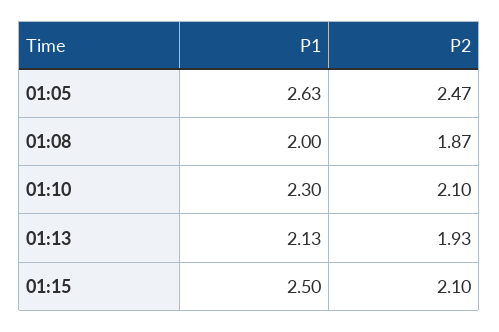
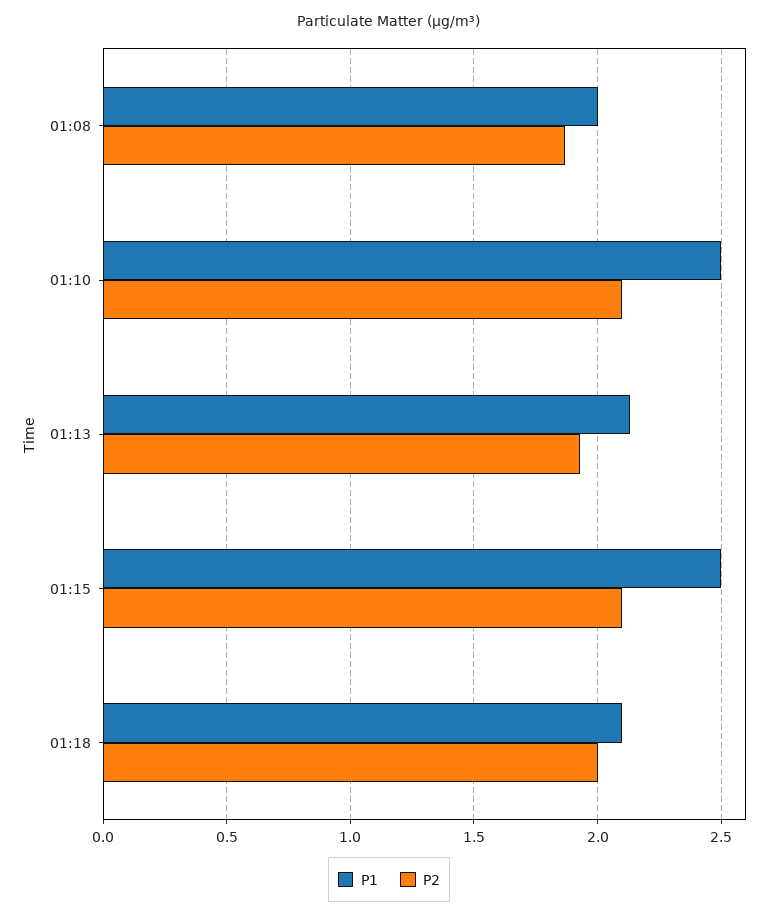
P1, 01:05: 2.63 -> none
P2, 01:05: 2.47 -> none
P1, 01:10: 2.3 -> 2.5
P1, 01:18: none -> 2.1
P2, 01:18: none -> 2

